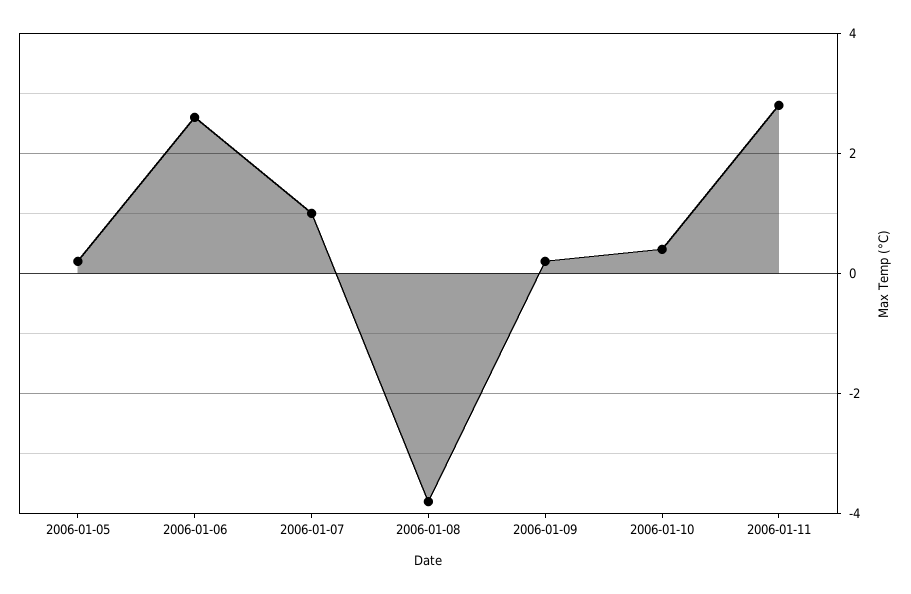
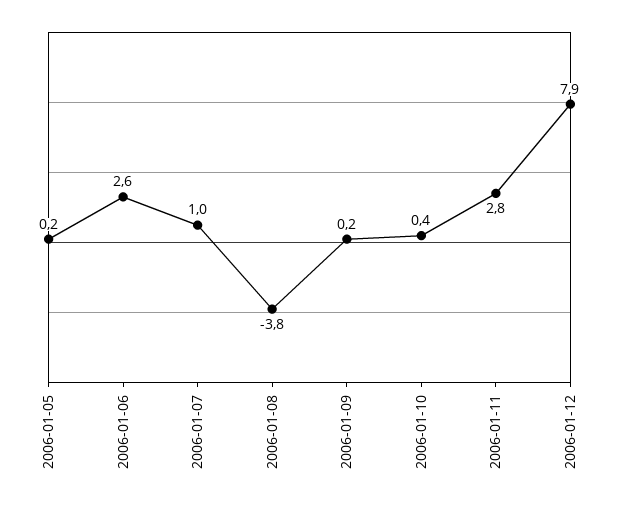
2006-01-12: none -> 7.9

